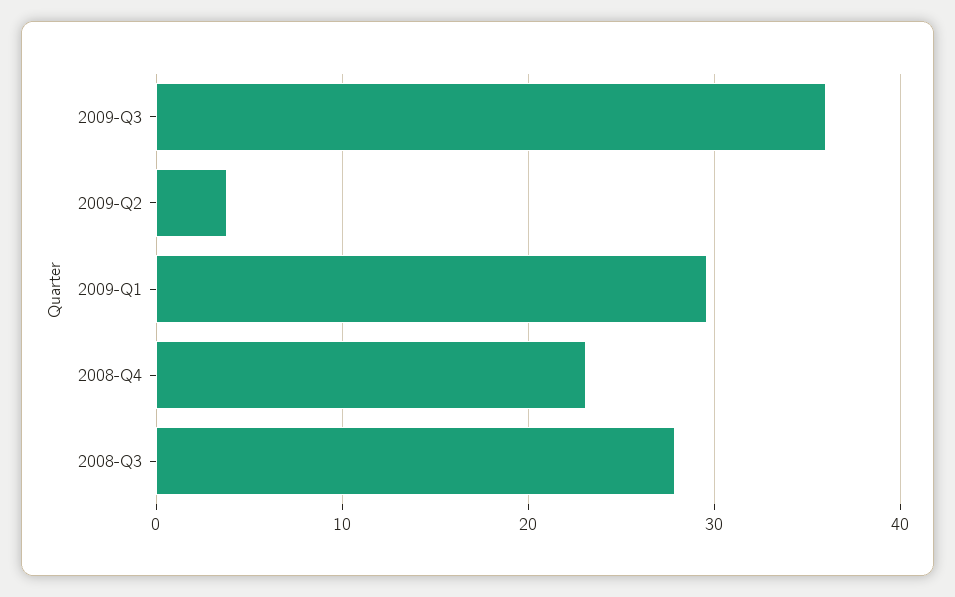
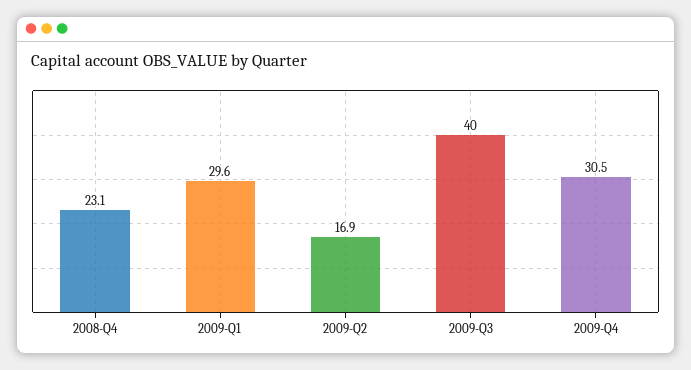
2009-Q3: 36 -> 40
2009-Q2: 4 -> 16.9
2008-Q3: 28 -> none
2009-Q4: none -> 30.5

